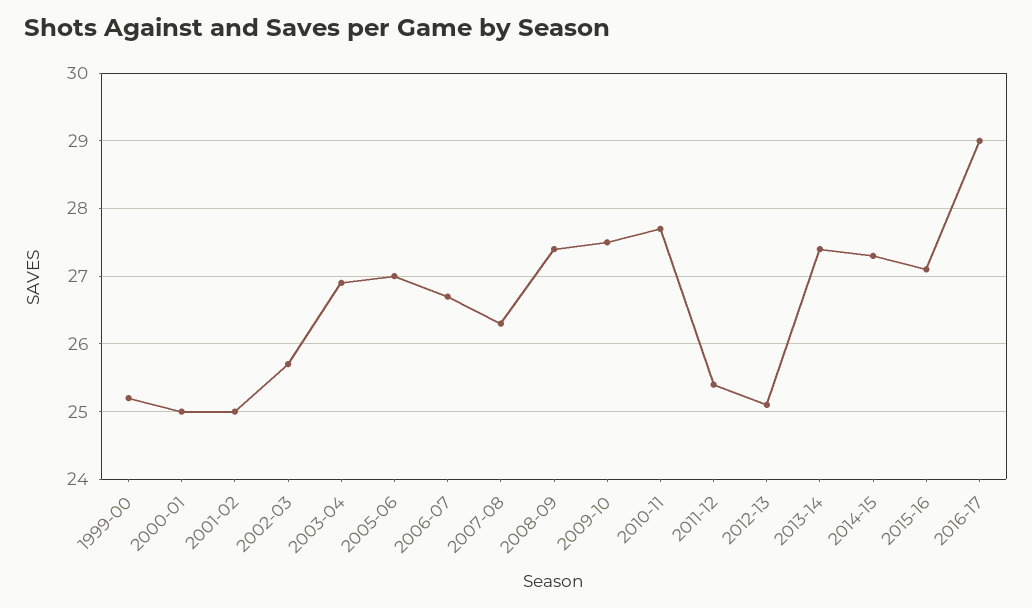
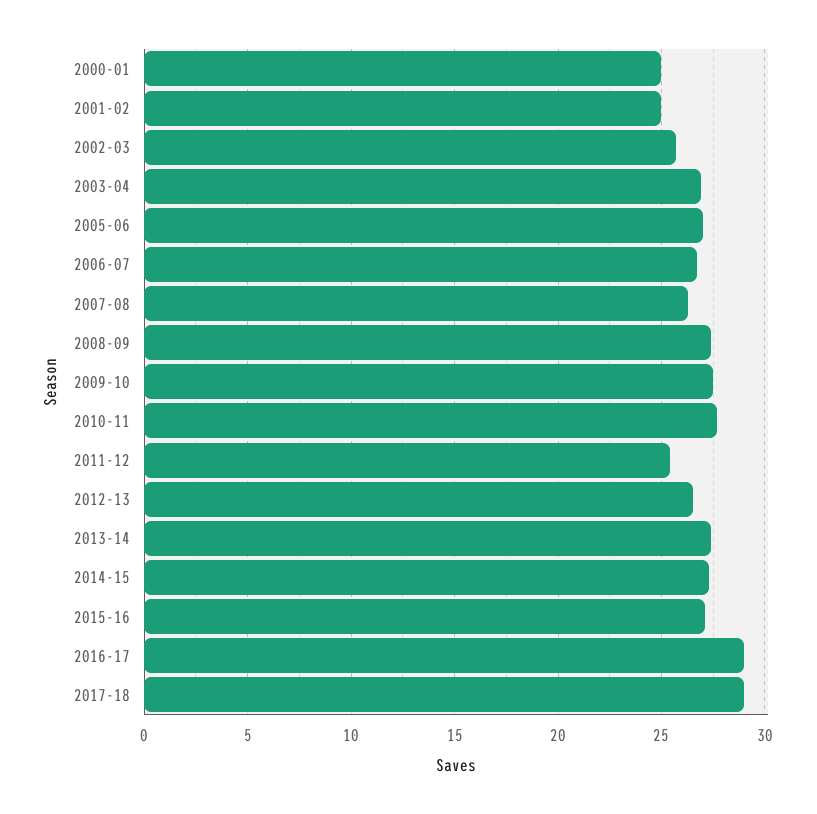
1999-00: 25.2 -> none
2012-13: 25.1 -> 26.5
2017-18: none -> 29

